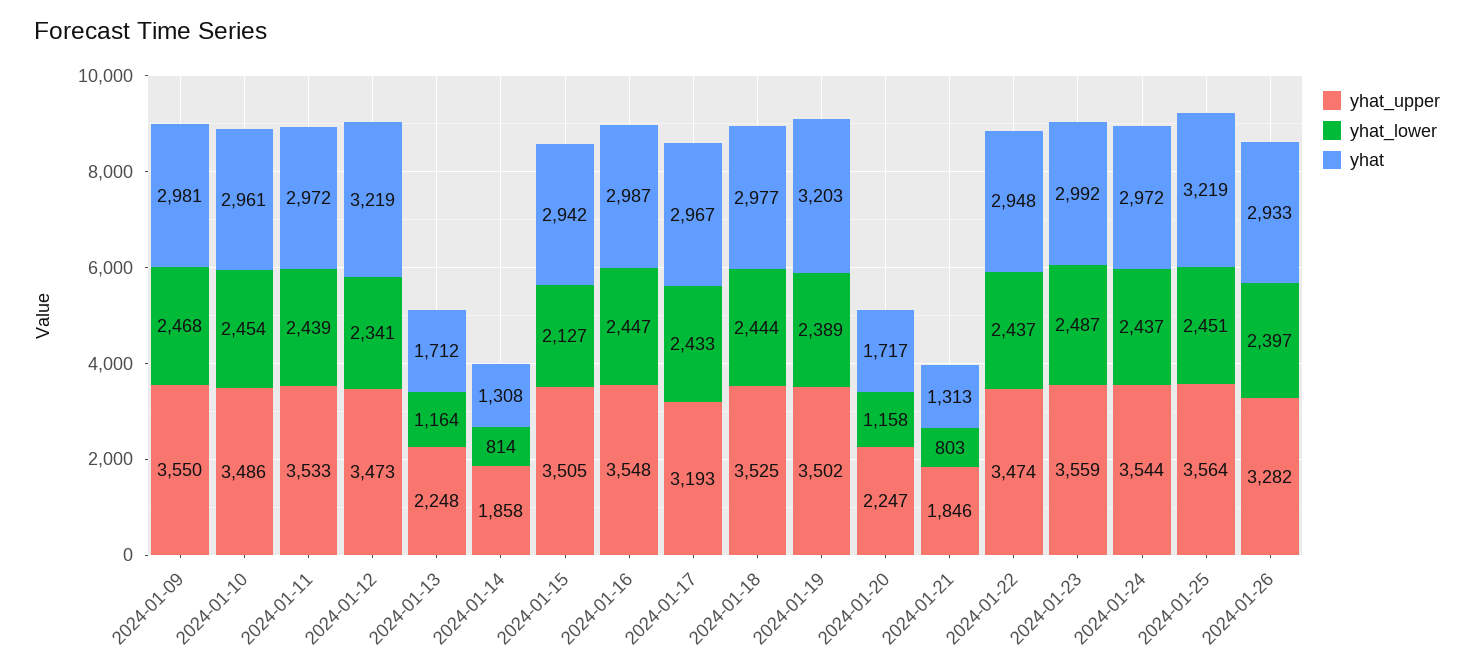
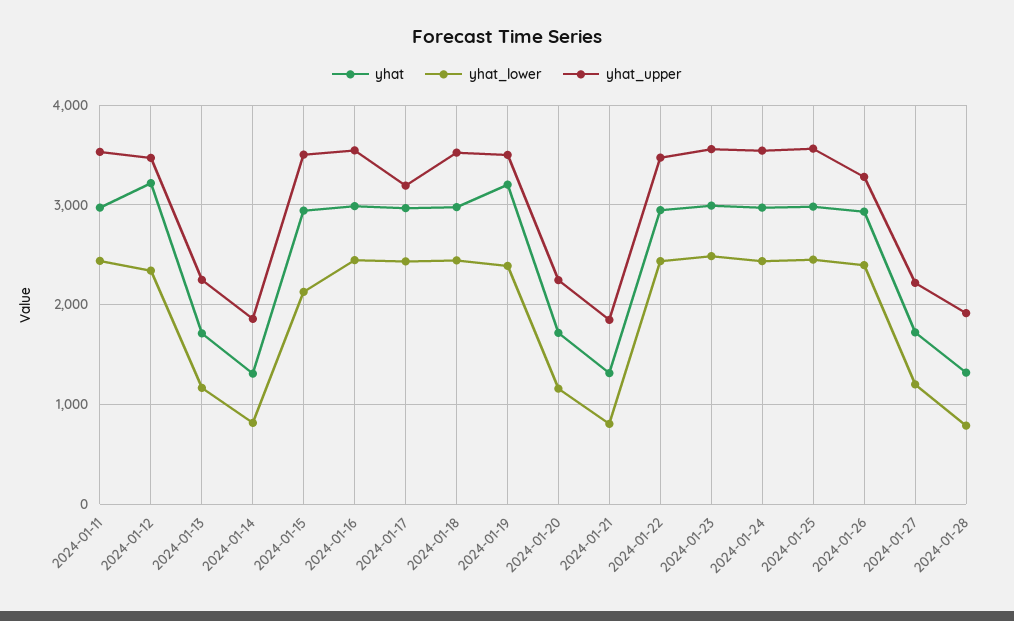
yhat_upper, 2024-01-09: 3550 -> none
yhat_lower, 2024-01-09: 2468 -> none
yhat, 2024-01-09: 2981 -> none
yhat_upper, 2024-01-10: 3486 -> none
yhat_lower, 2024-01-10: 2454 -> none
yhat, 2024-01-10: 2961 -> none
yhat, 2024-01-25: 3219 -> 3000
yhat, 2024-01-27: none -> 1700
yhat_lower, 2024-01-27: none -> 1200
yhat_upper, 2024-01-27: none -> 2200
yhat, 2024-01-28: none -> 1300
yhat_lower, 2024-01-28: none -> 800
yhat_upper, 2024-01-28: none -> 1900

